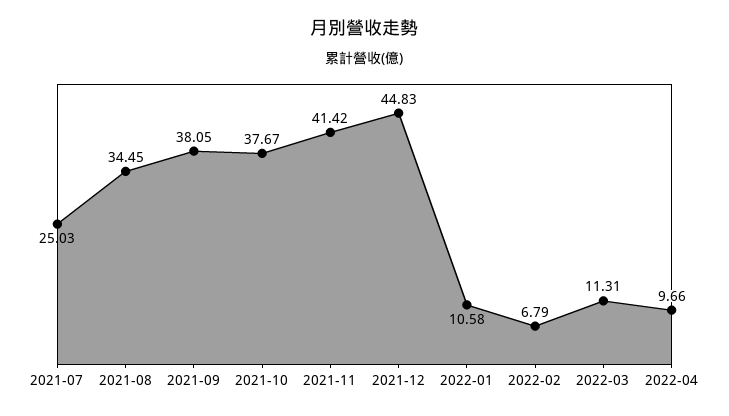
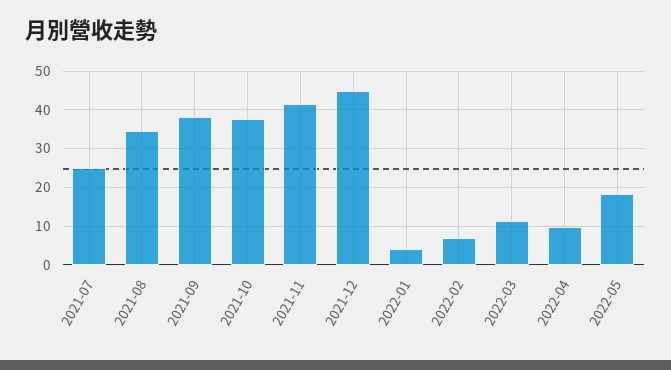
2022-01: 10.58 -> 4
2022-05: none -> 18

